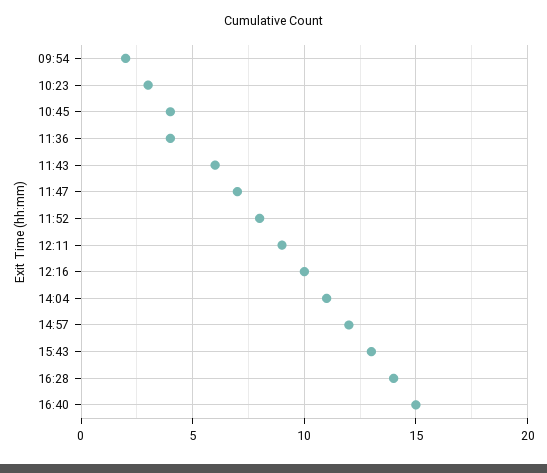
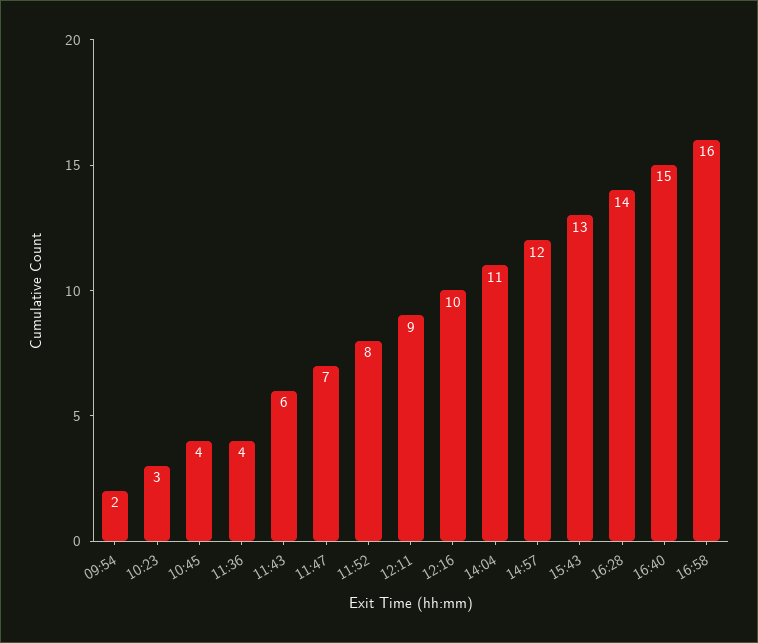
16:58: none -> 16

